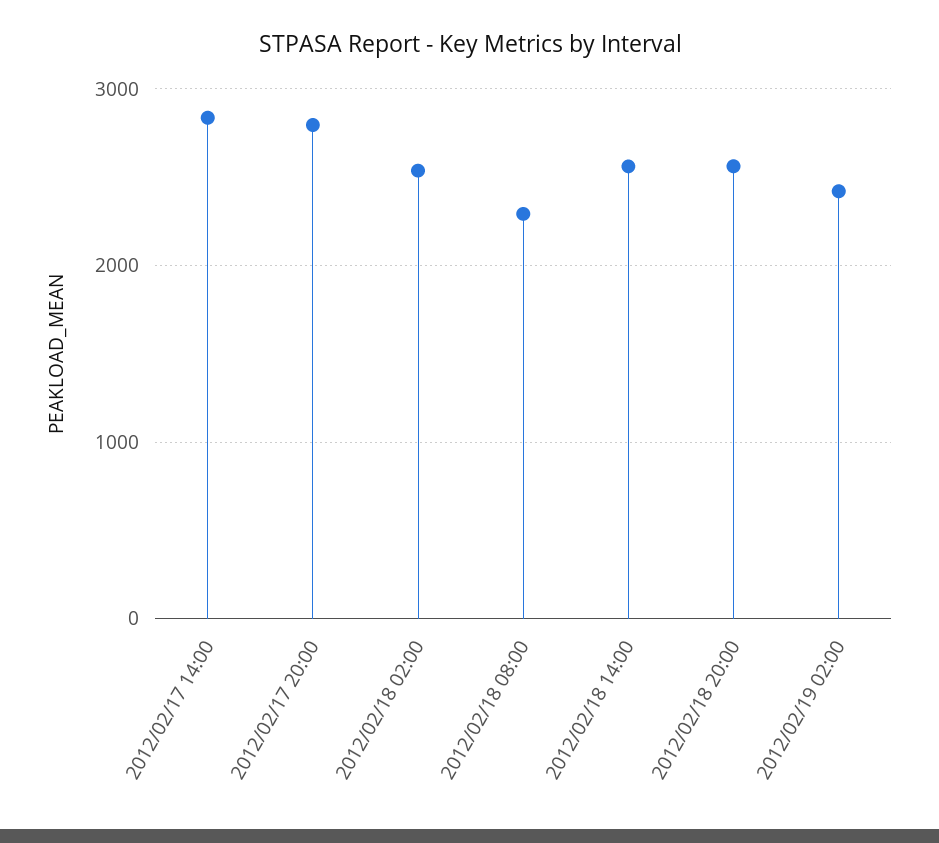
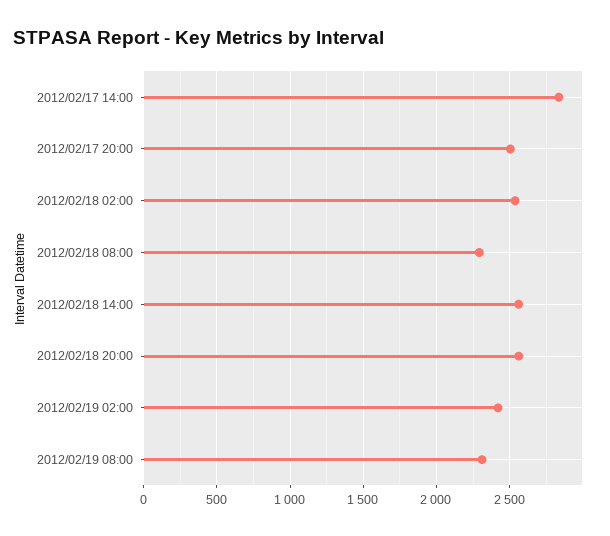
2012/02/17 20:00: 2800 -> 2500
2012/02/19 08:00: none -> 2300

